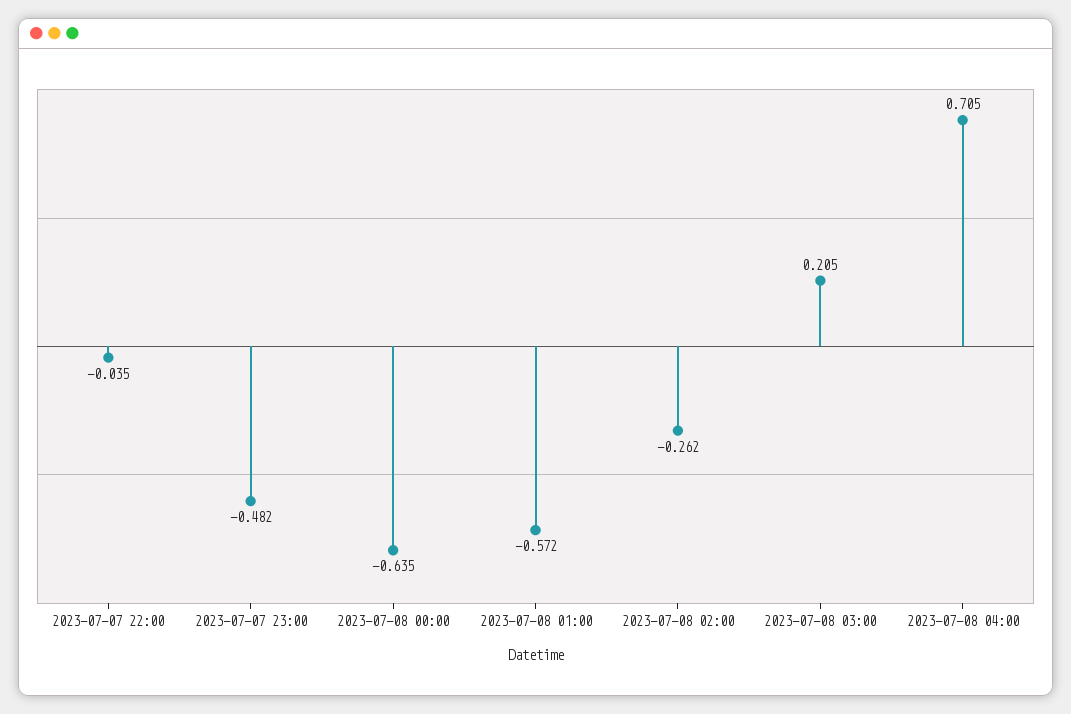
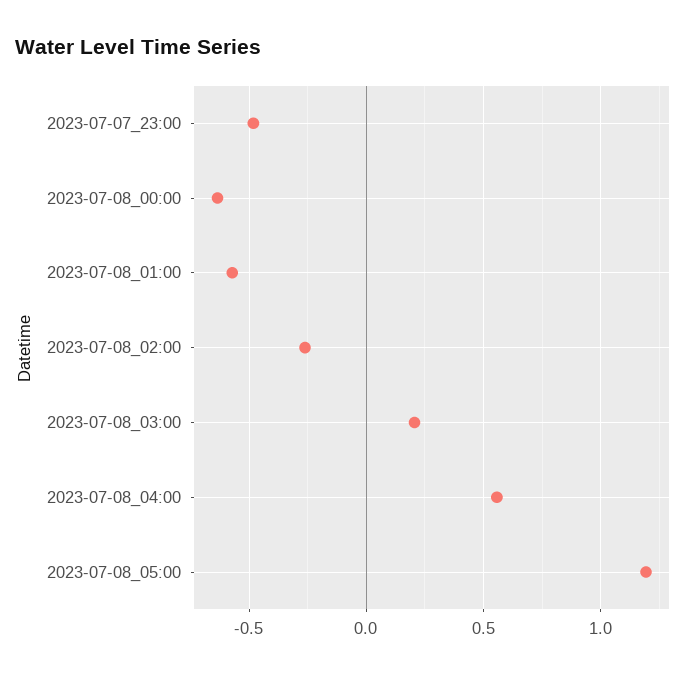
2023-07-07 22:00: -0.035 -> none
2023-07-08 04:00: 0.705 -> 0.55
2023-07-08_05:00: none -> 1.2

